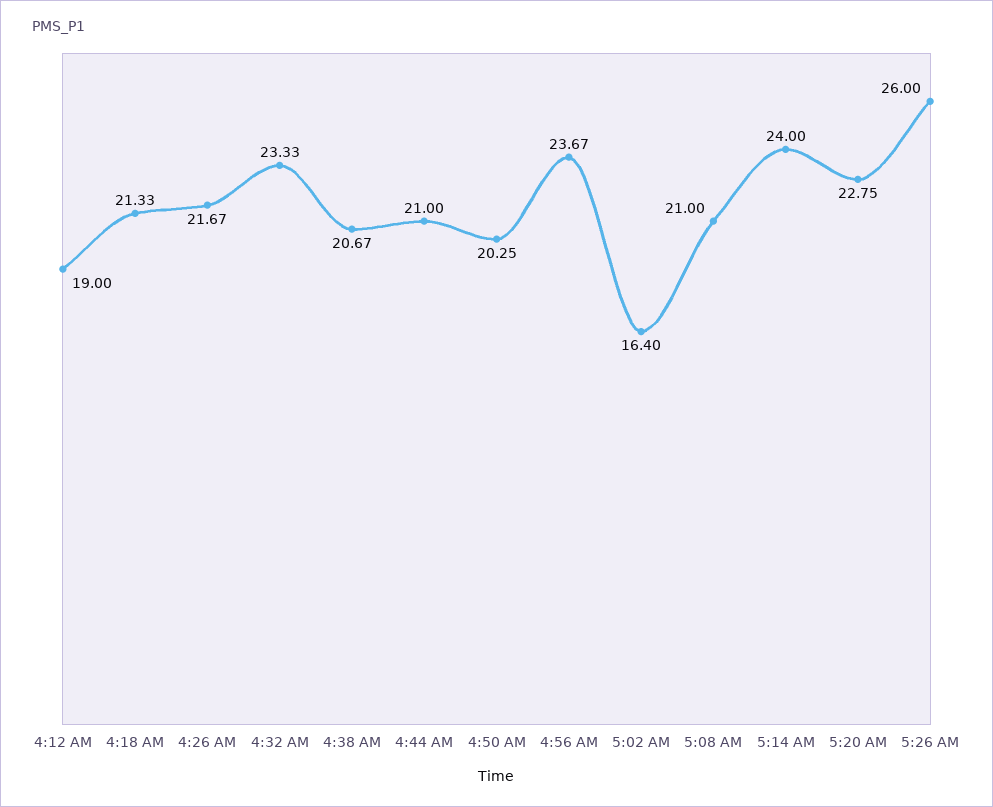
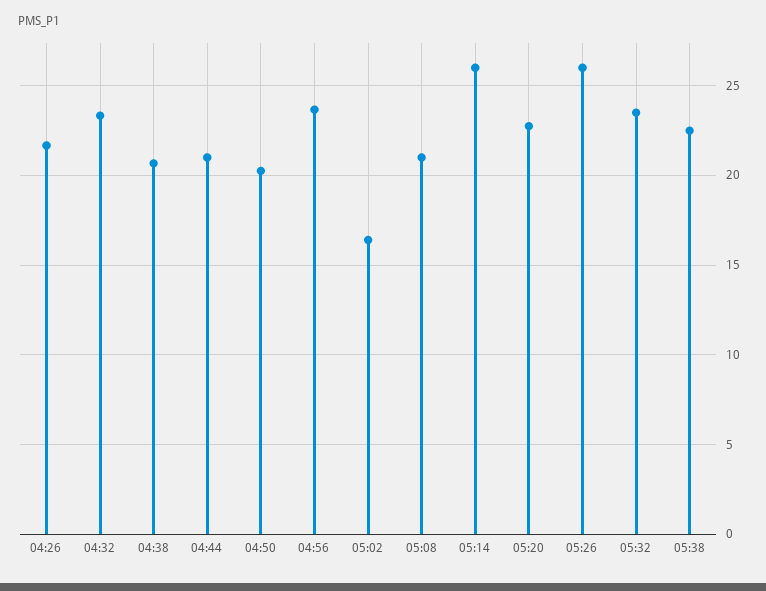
4:12 AM: 19 -> none
4:18 AM: 21.33 -> none
5:14 AM: 24 -> 26
05:32: none -> 23.5
05:38: none -> 22.5

